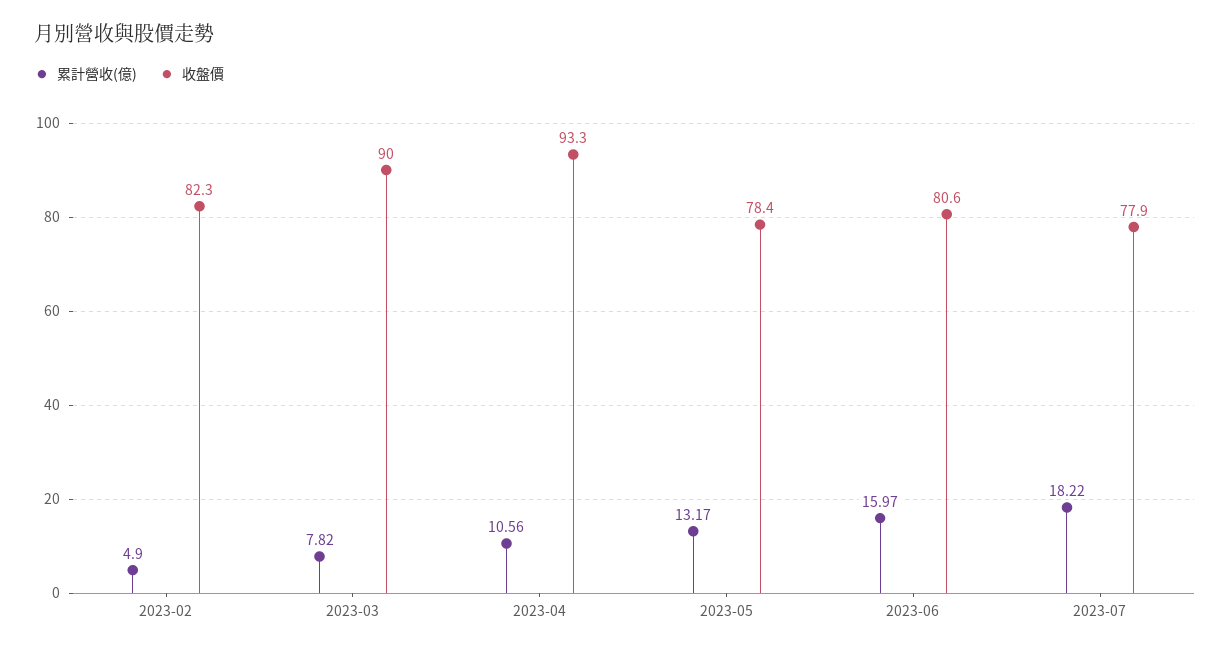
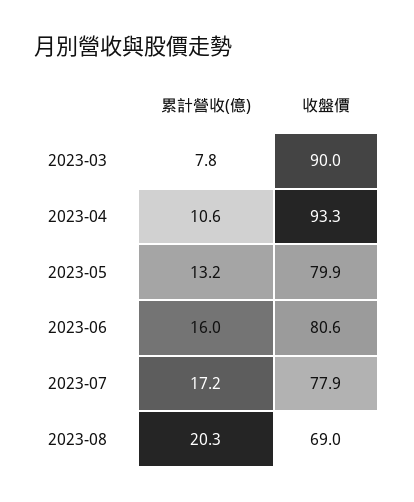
累計營收(億), 2023-02: 4.9 -> none
收盤價, 2023-02: 82.3 -> none
收盤價, 2023-05: 78.4 -> 79.9
累計營收(億), 2023-07: 18.22 -> 17.2
累計營收(億), 2023-08: none -> 20.3
收盤價, 2023-08: none -> 69

